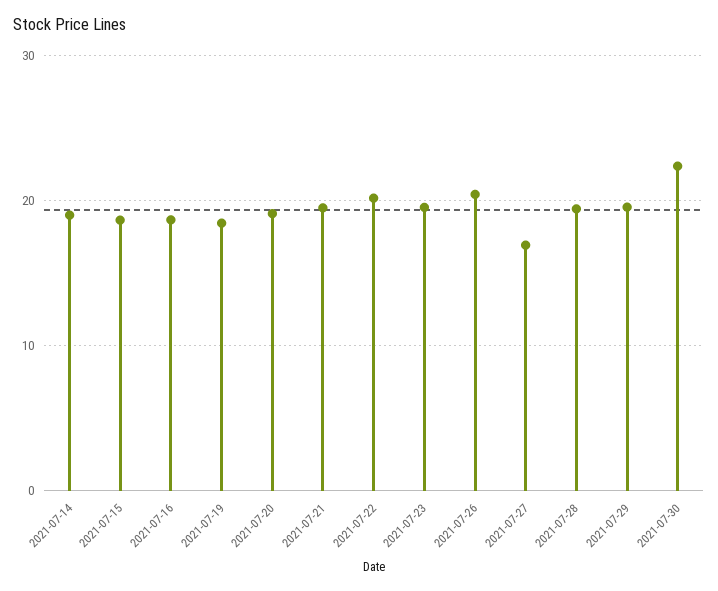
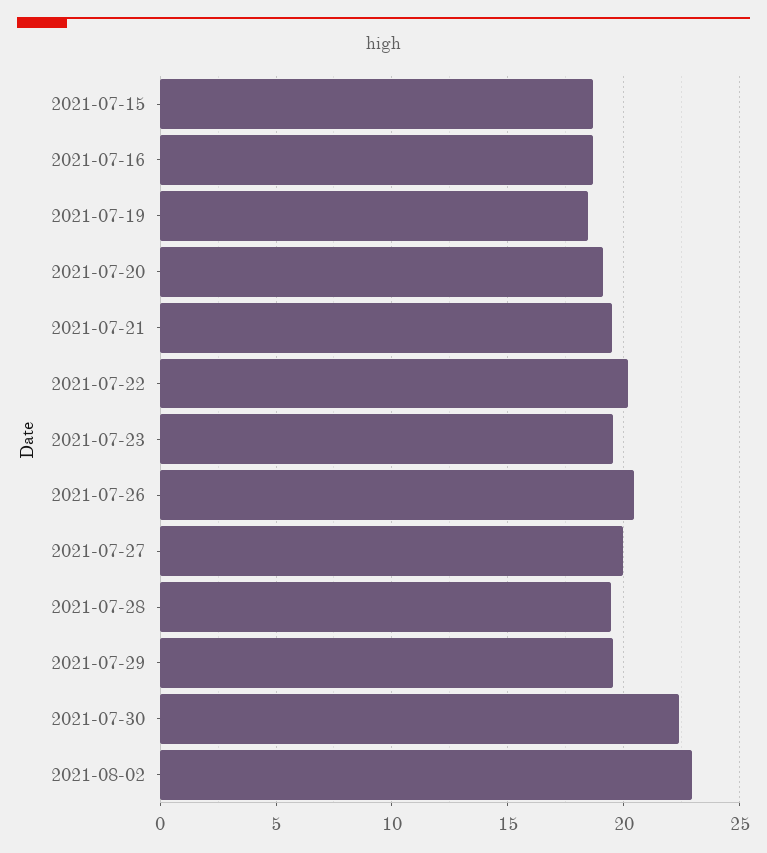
2021-07-14: 19 -> none
2021-07-27: 17 -> 20
2021-08-02: none -> 23

